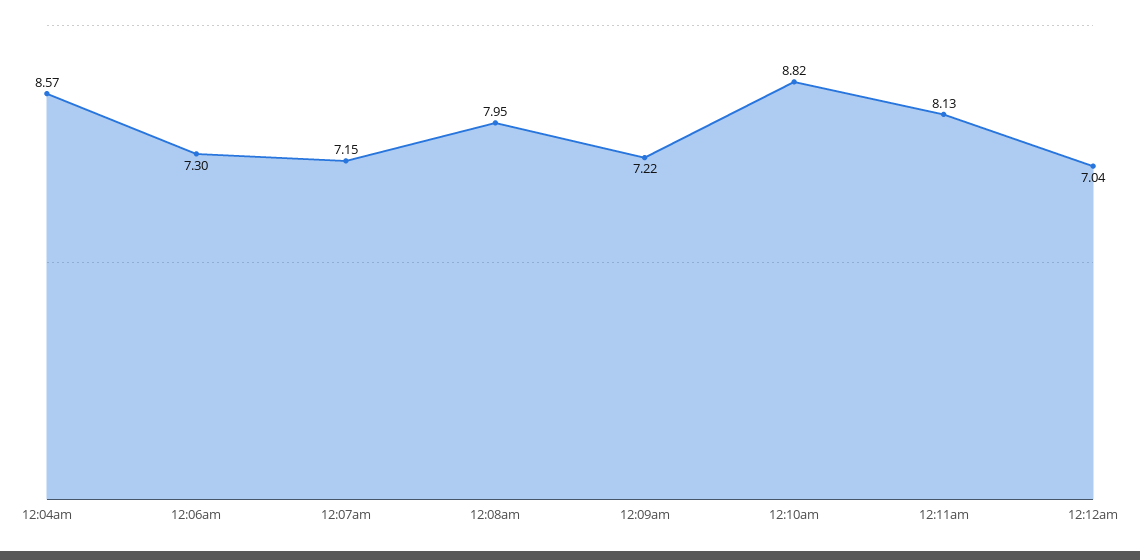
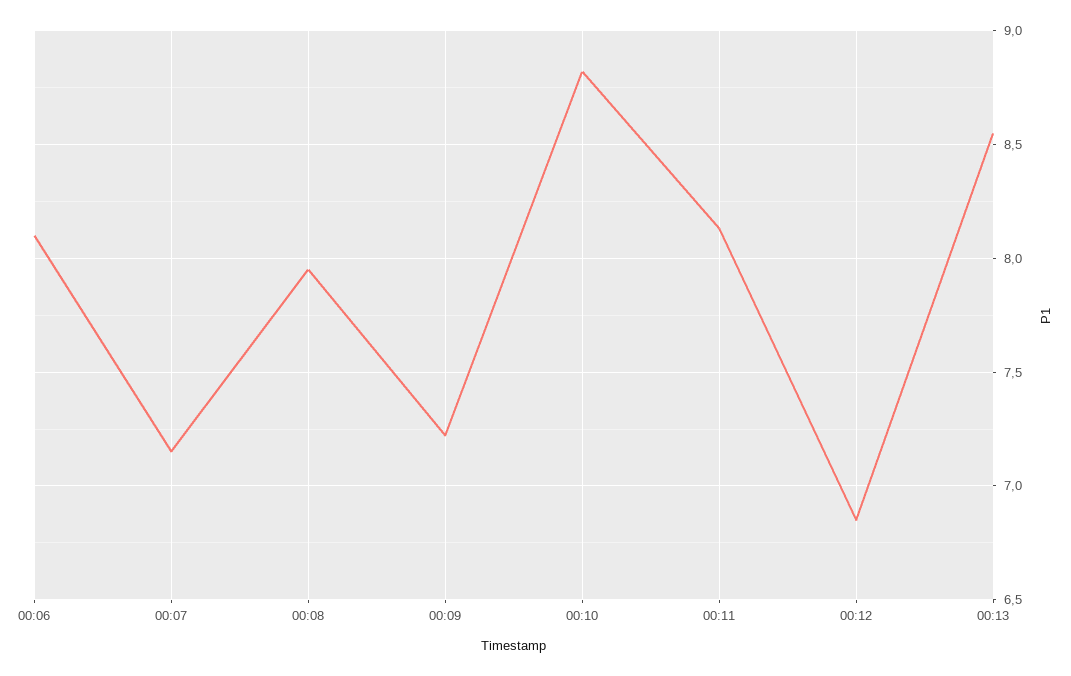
12:04am: 8.57 -> none
12:06am: 7.3 -> 8.1
12:12am: 7.04 -> 6.85
00:13: none -> 8.55

